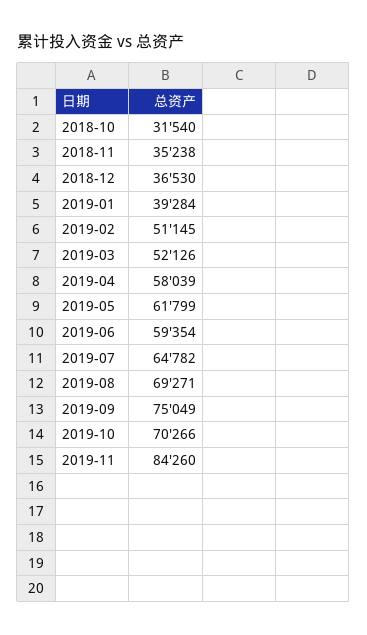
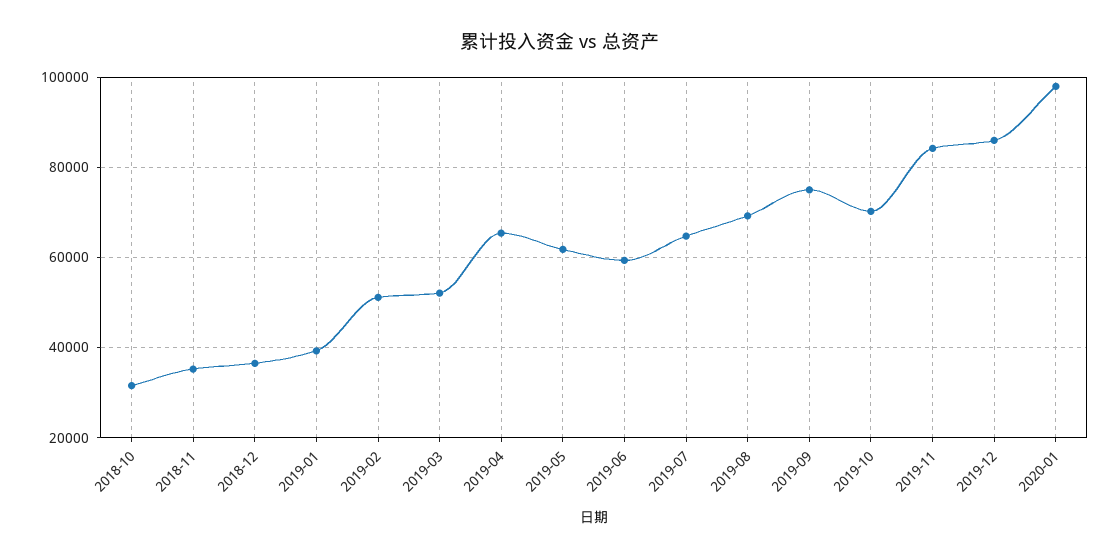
2019-04: 58039 -> 66000
2019-12: none -> 86000
2020-01: none -> 98000

